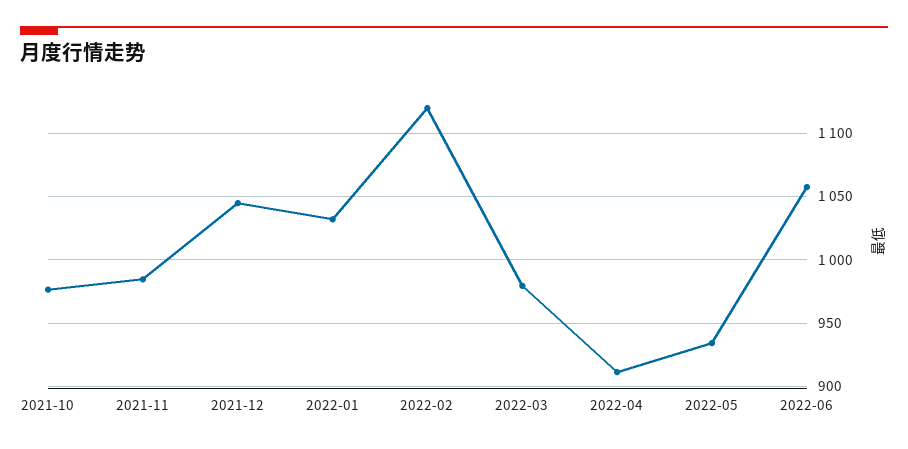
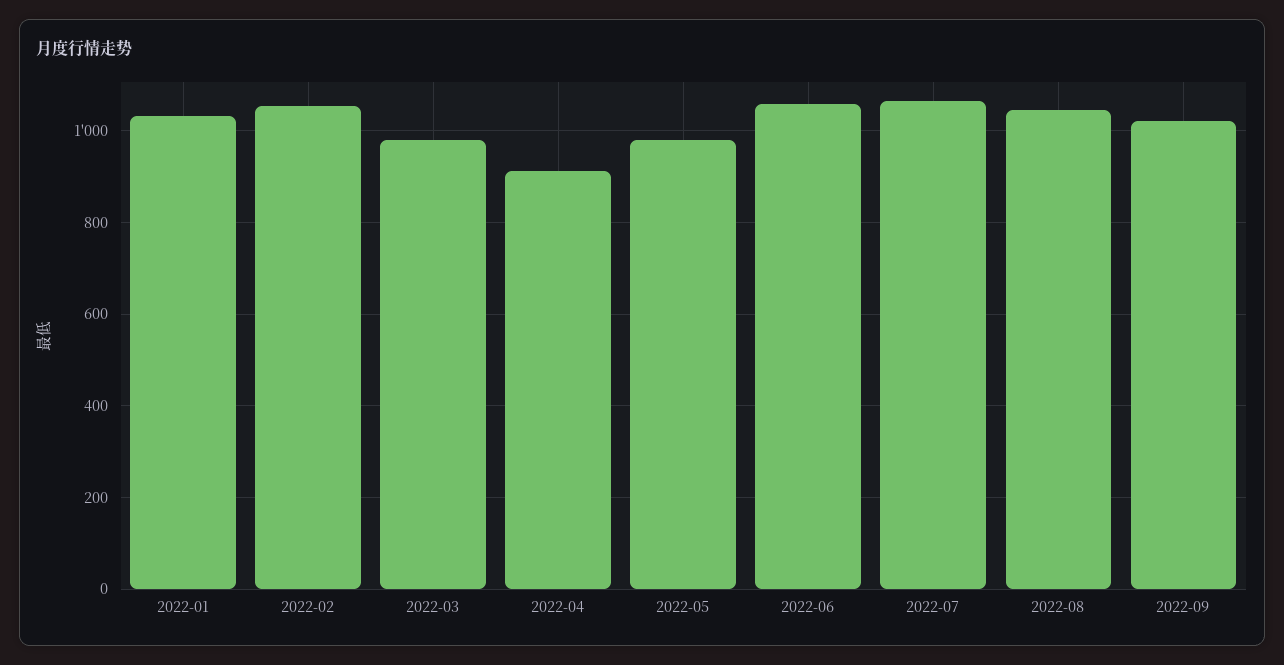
2021-10: 975 -> none
2021-11: 985 -> none
2021-12: 1045 -> none
2022-02: 1120 -> 1060
2022-05: 935 -> 980
2022-07: none -> 1060
2022-08: none -> 1040
2022-09: none -> 1020

